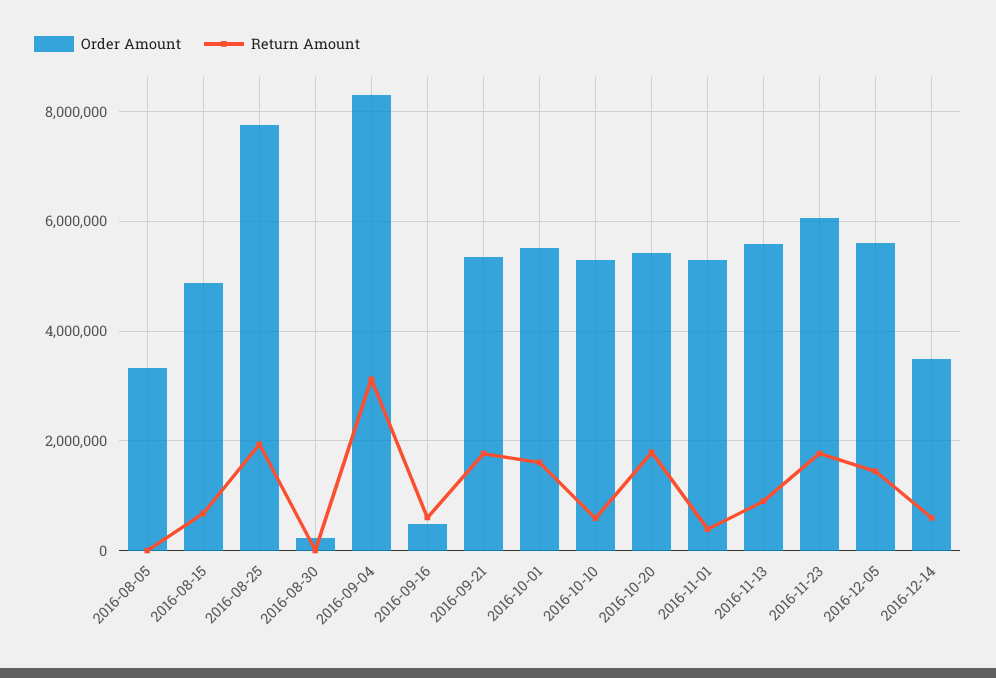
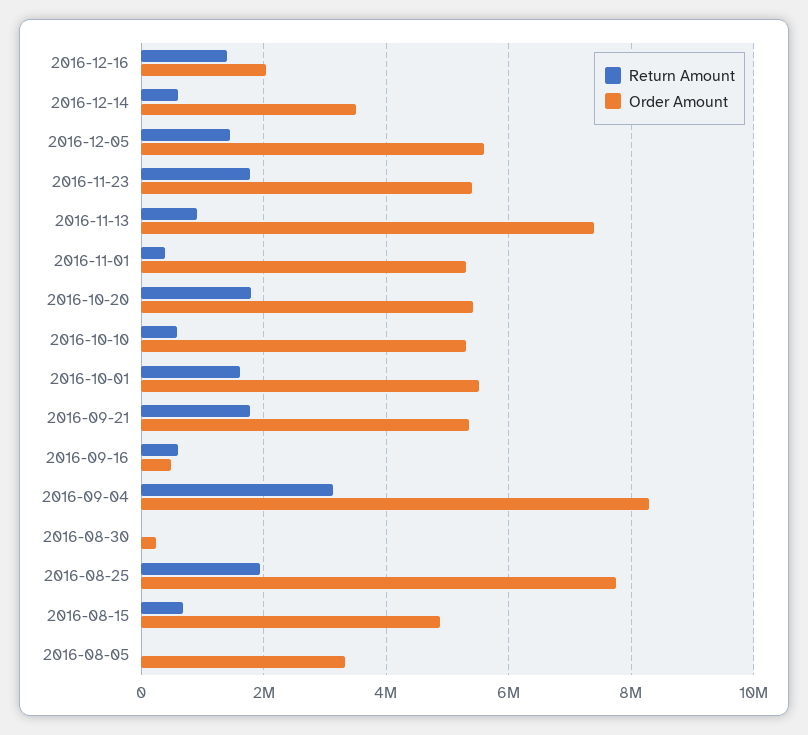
Order Amount, 2016-11-13: 5600000 -> 7400000
Order Amount, 2016-11-23: 6000000 -> 5400000
Return Amount, 2016-12-16: none -> 1400000
Order Amount, 2016-12-16: none -> 2000000

